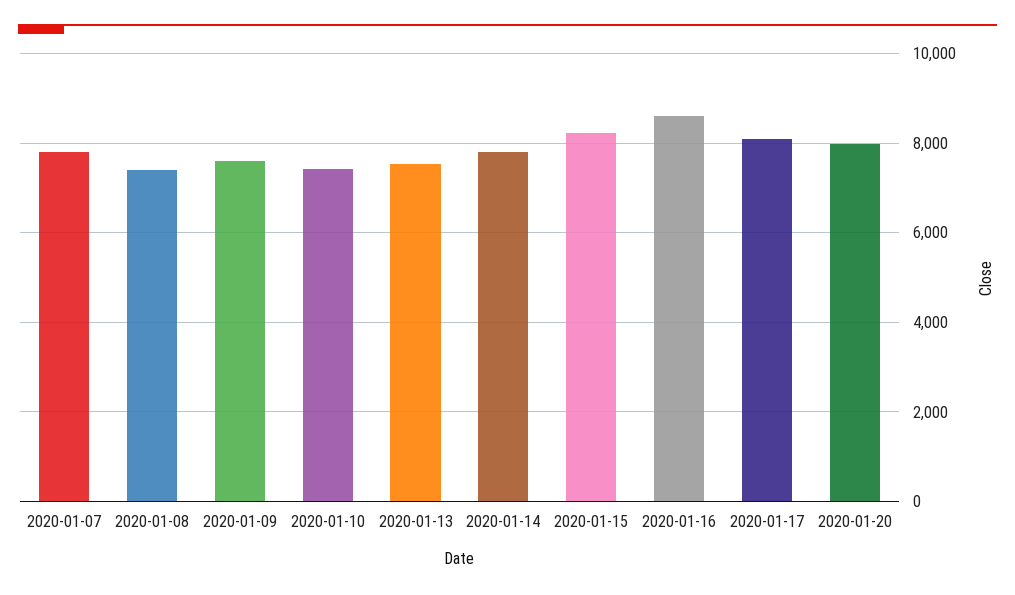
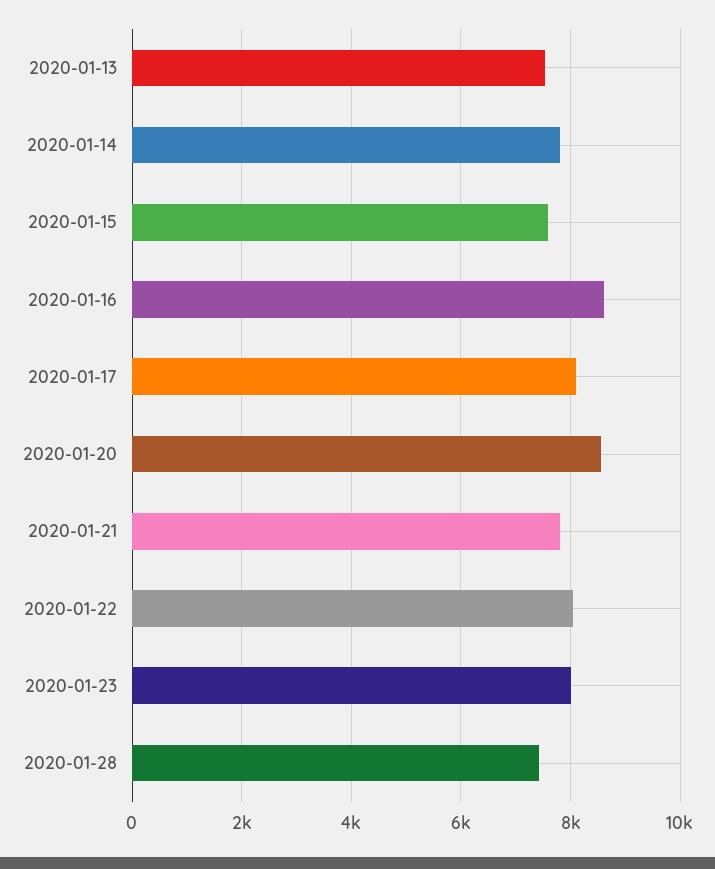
2020-01-07: 7800 -> none
2020-01-08: 7400 -> none
2020-01-09: 7600 -> none
2020-01-10: 7400 -> none
2020-01-15: 8200 -> 7600
2020-01-20: 8000 -> 8600
2020-01-21: none -> 7800
2020-01-22: none -> 8000
2020-01-23: none -> 8000
2020-01-28: none -> 7400

